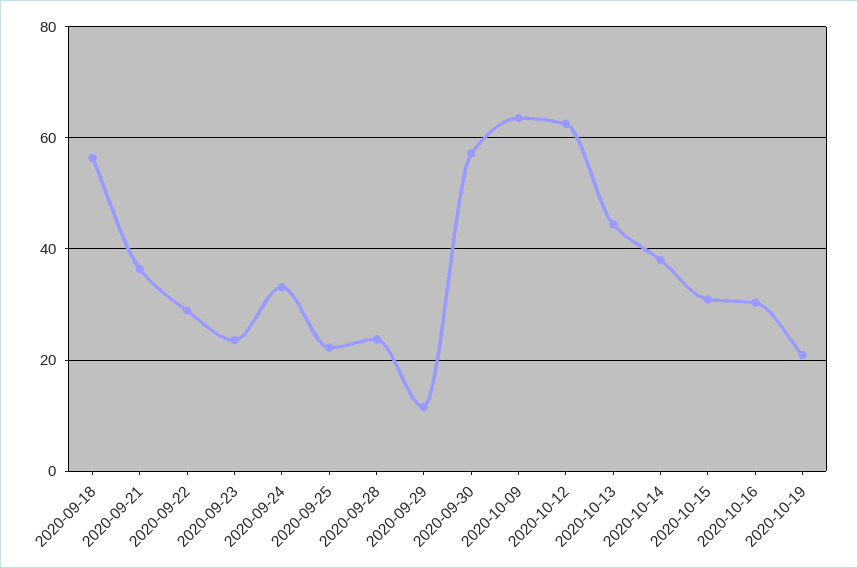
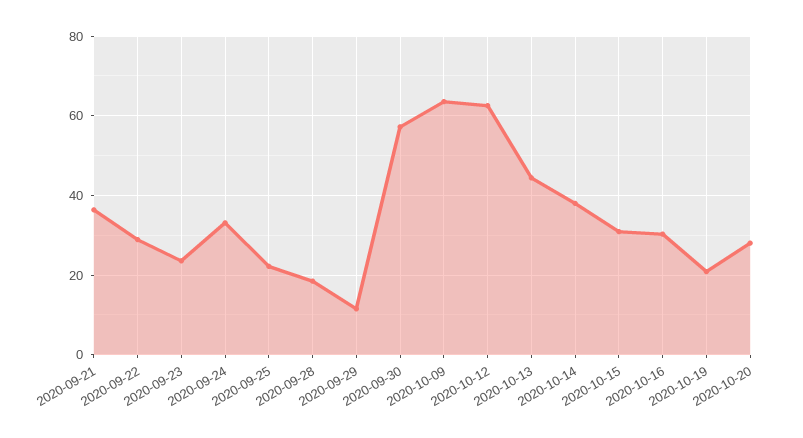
2020-09-18: 56 -> none
2020-09-28: 24 -> 18
2020-10-20: none -> 28

